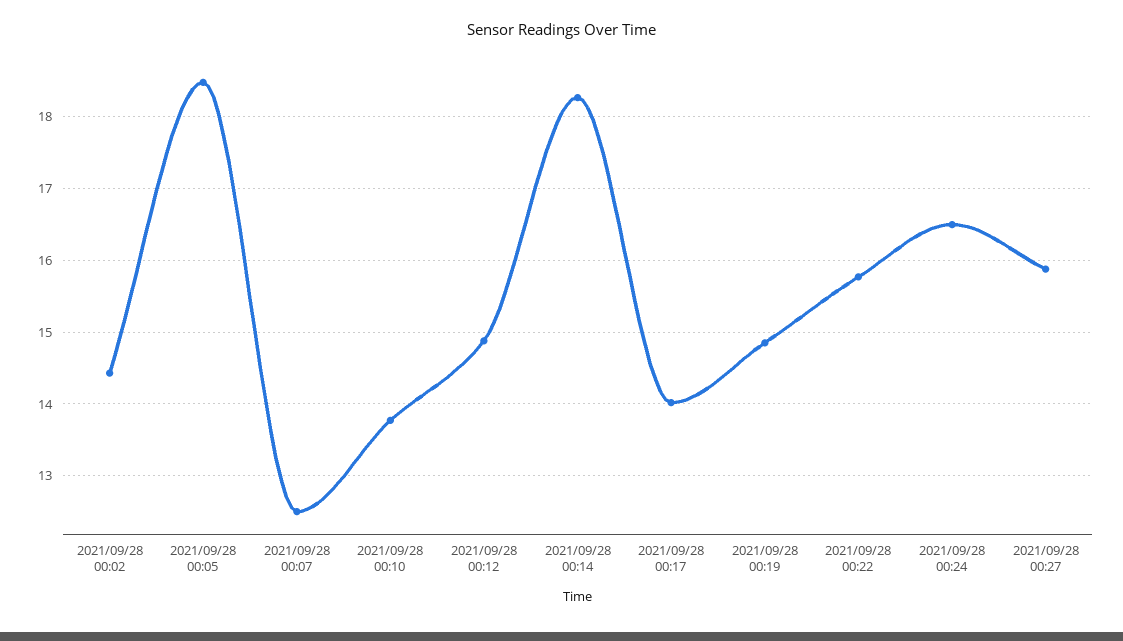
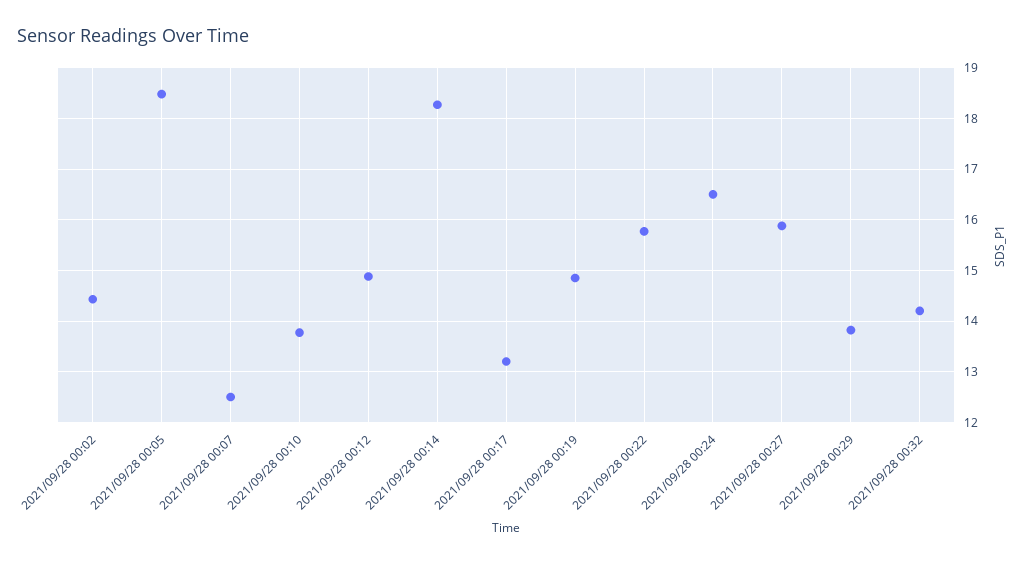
2021/09/28 00:17: 14 -> 13.2
2021/09/28 00:29: none -> 13.8
2021/09/28 00:32: none -> 14.2

